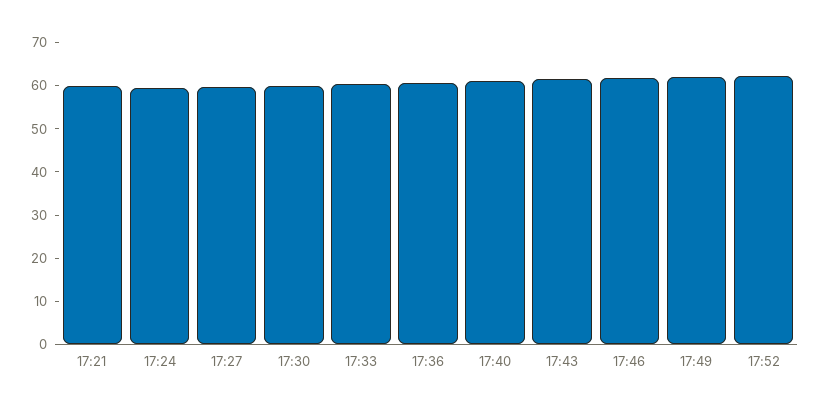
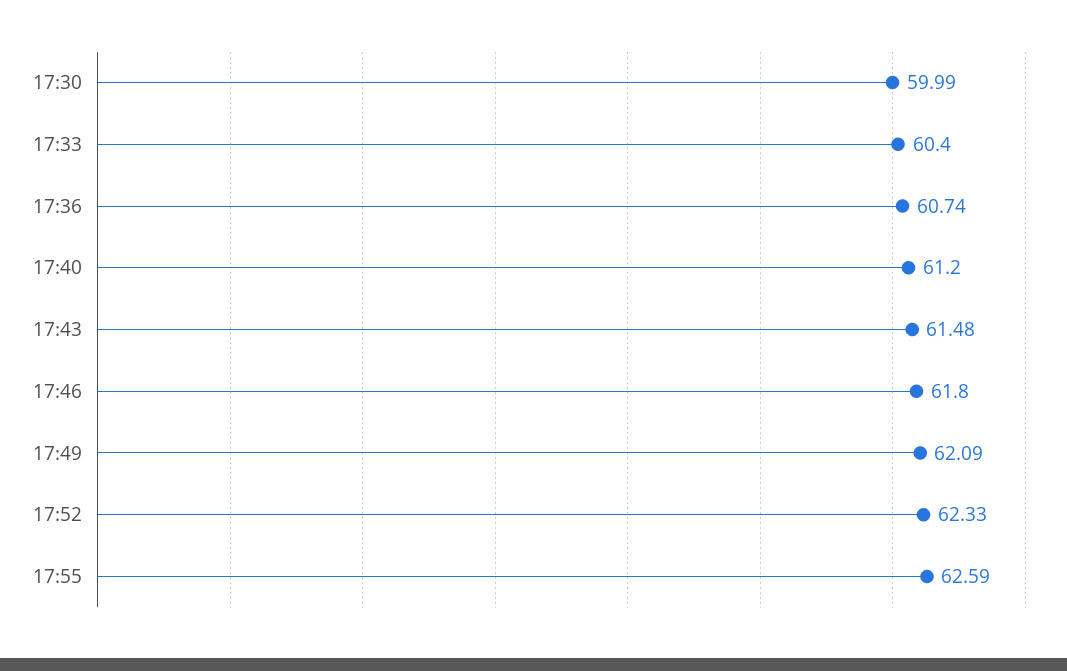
17:21: 60 -> none
17:24: 60 -> none
17:27: 60 -> none
17:55: none -> 62.59

